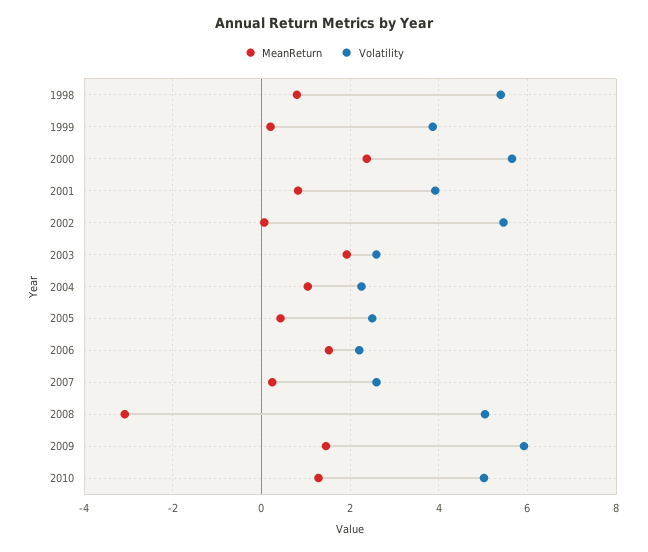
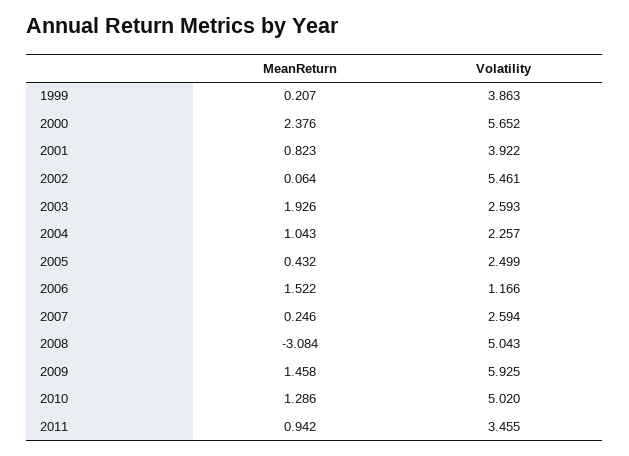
MeanReturn, 1998: 0.8 -> none
Volatility, 1998: 5.4 -> none
Volatility, 2006: 2.2 -> 1.166
MeanReturn, 2011: none -> 0.942
Volatility, 2011: none -> 3.455

